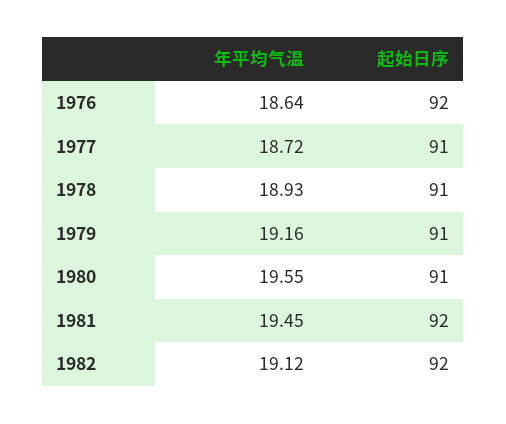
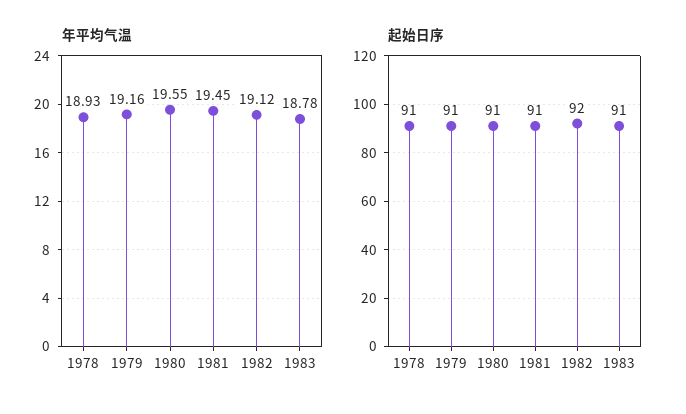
年平均气温, 1976: 18.64 -> none
起始日序, 1976: 92 -> none
年平均气温, 1977: 18.72 -> none
起始日序, 1977: 91 -> none
起始日序, 1981: 92 -> 91
年平均气温, 1983: none -> 18.78
起始日序, 1983: none -> 91

